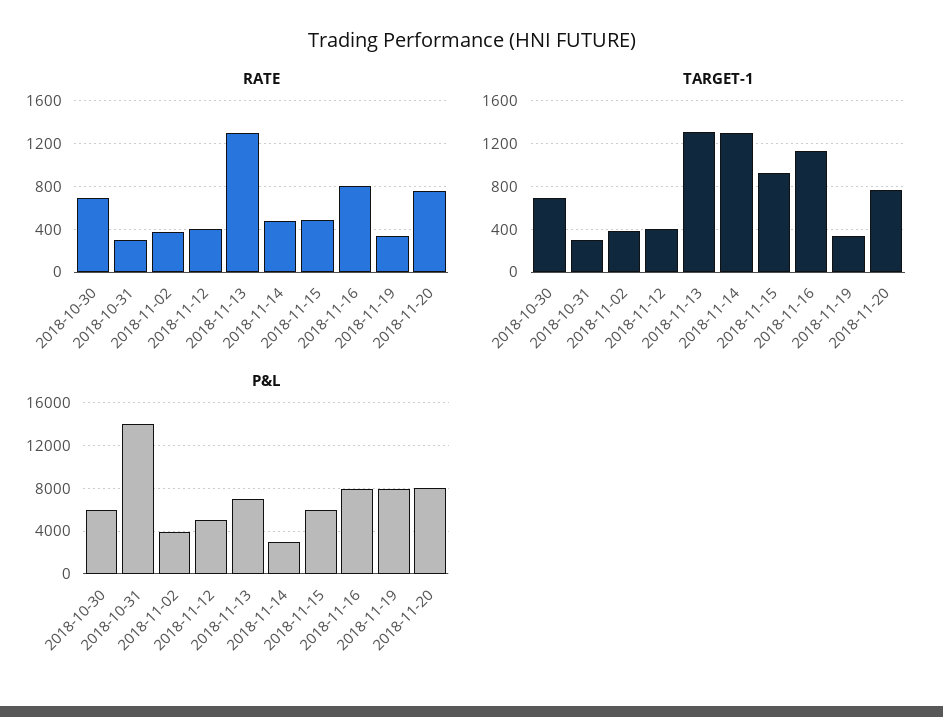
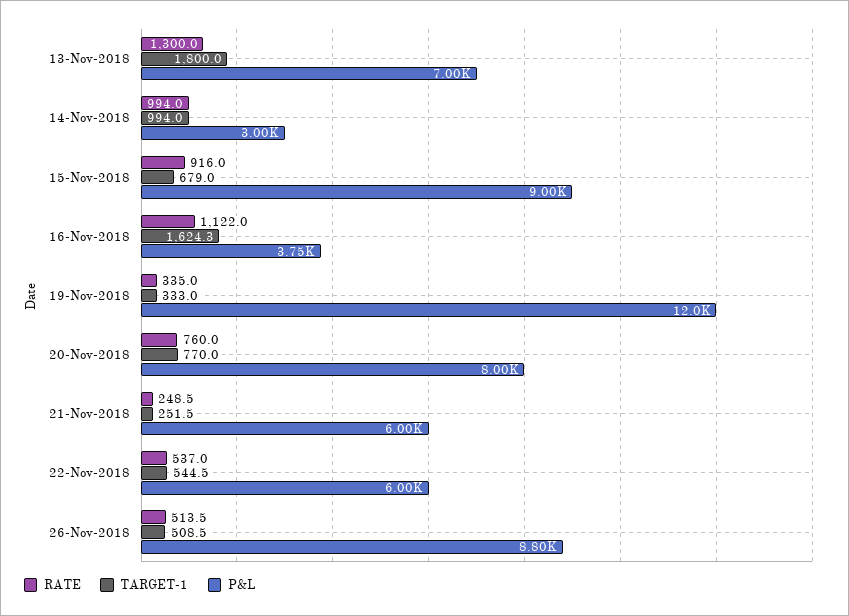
RATE, 2018-10-30: 700 -> none
RATE, 2018-10-31: 300 -> none
RATE, 2018-11-02: 400 -> none
RATE, 2018-11-12: 400 -> none
RATE, 2018-11-14: 500 -> 994
RATE, 2018-11-15: 500 -> 916
RATE, 2018-11-16: 800 -> 1122
TARGET-1, 2018-10-30: 700 -> none
TARGET-1, 2018-10-31: 300 -> none
TARGET-1, 2018-11-02: 400 -> none
TARGET-1, 2018-11-12: 400 -> none
TARGET-1, 2018-11-13: 1300 -> 1800
TARGET-1, 2018-11-14: 1300 -> 994
TARGET-1, 2018-11-15: 900 -> 679
TARGET-1, 2018-11-16: 1100 -> 1624.3
P&L, 2018-10-30: 6000 -> none
P&L, 2018-10-31: 14000 -> none
P&L, 2018-11-02: 4000 -> none
P&L, 2018-11-12: 5000 -> none
P&L, 2018-11-15: 6000 -> 9000
P&L, 2018-11-16: 8000 -> 3750
P&L, 2018-11-19: 8000 -> 12000
RATE, 21-Nov-2018: none -> 248.5
TARGET-1, 21-Nov-2018: none -> 251.5
P&L, 21-Nov-2018: none -> 6000
RATE, 22-Nov-2018: none -> 537
TARGET-1, 22-Nov-2018: none -> 544.5
P&L, 22-Nov-2018: none -> 6000
RATE, 26-Nov-2018: none -> 513.5
TARGET-1, 26-Nov-2018: none -> 508.5
P&L, 26-Nov-2018: none -> 8800

